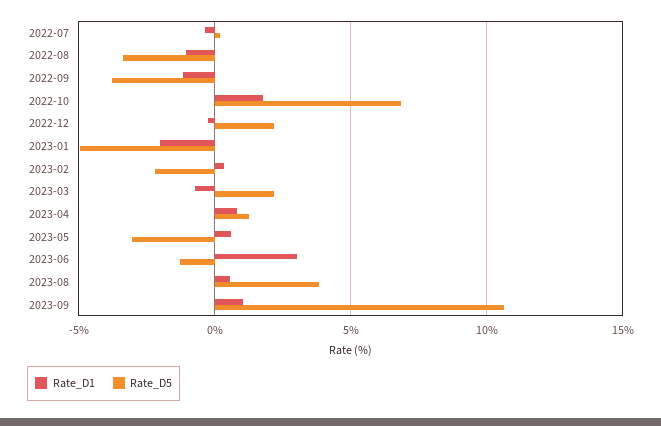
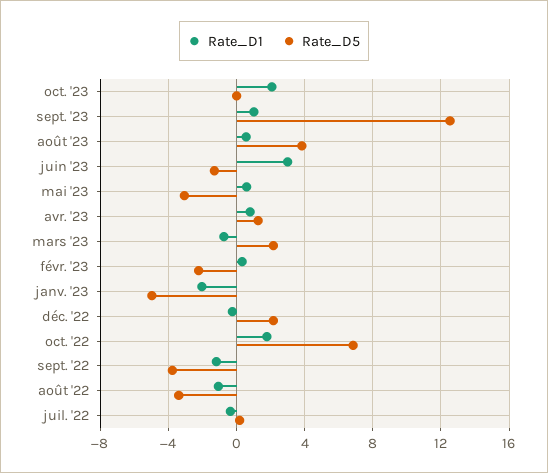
Rate_D5, 2023-09: 10.5 -> 12.5
Rate_D1, oct. '23: none -> 2
Rate_D5, oct. '23: none -> 0

